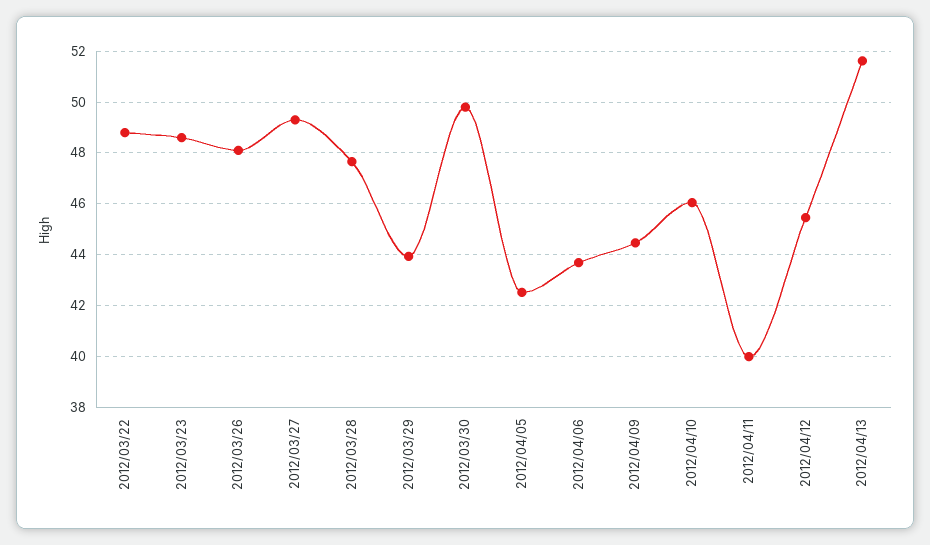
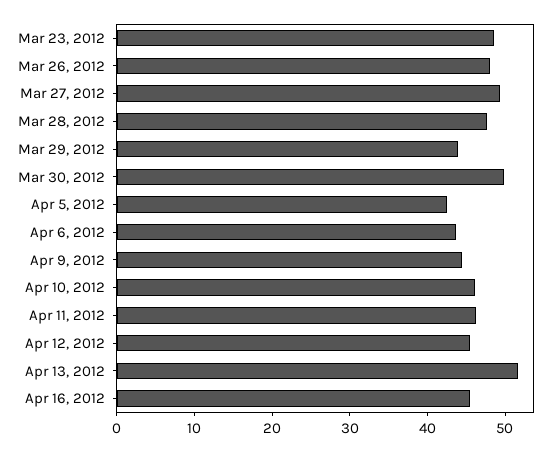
2012/03/22: 48.75 -> none
2012/04/11: 40 -> 46
Apr 16, 2012: none -> 46

